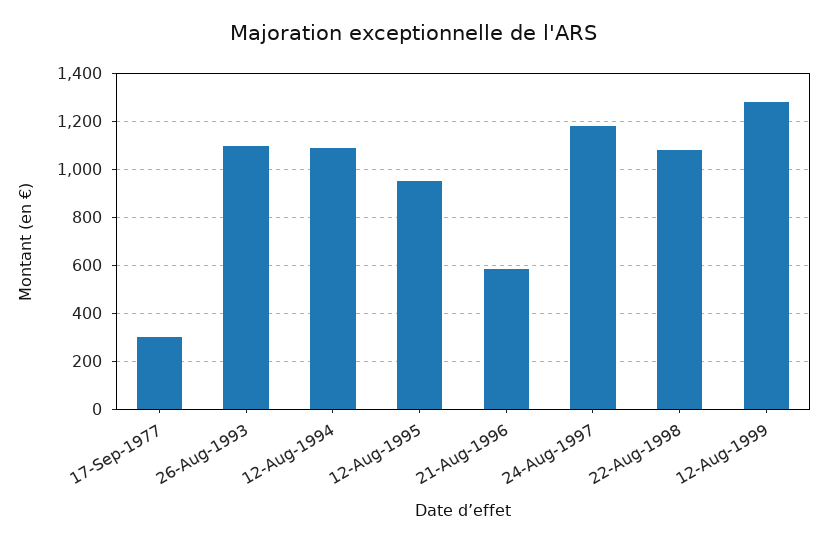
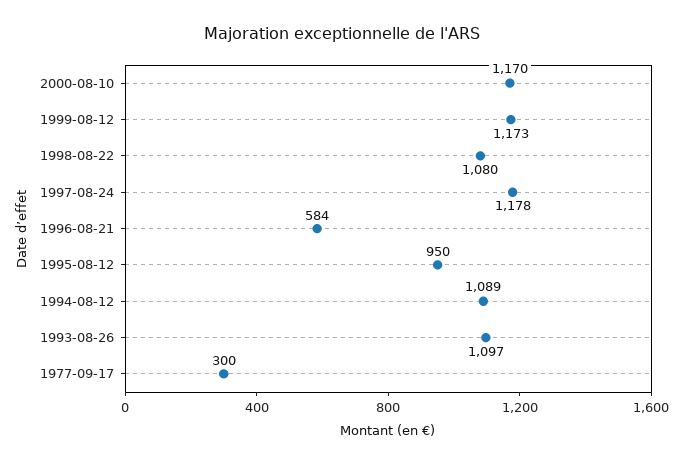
12-Aug-1999: 1275 -> 1173
2000-08-10: none -> 1170

